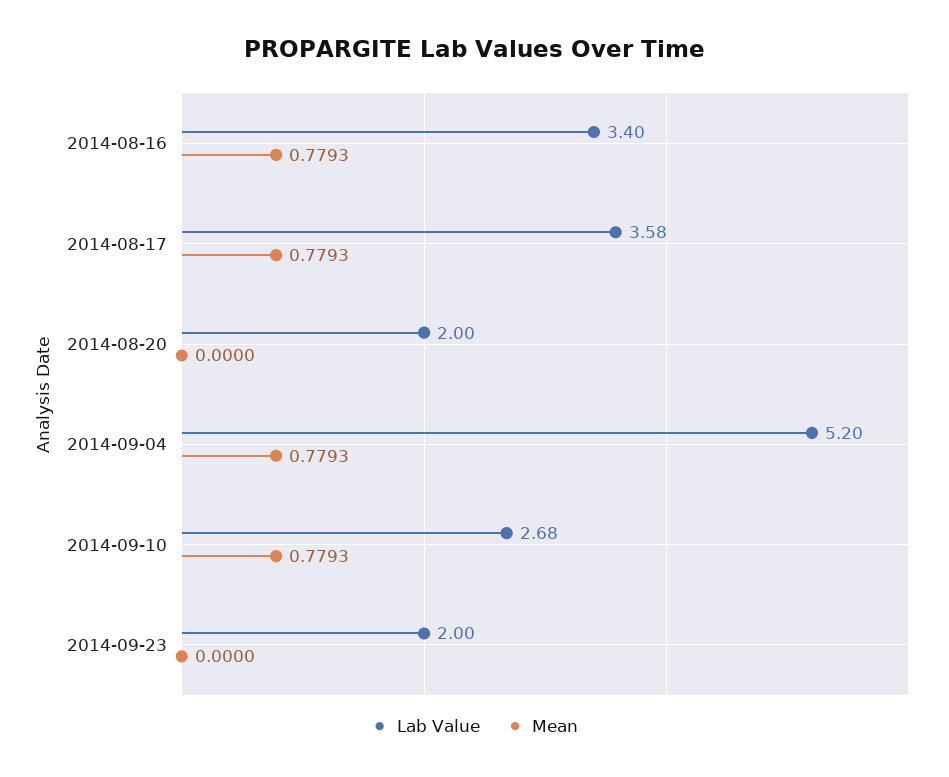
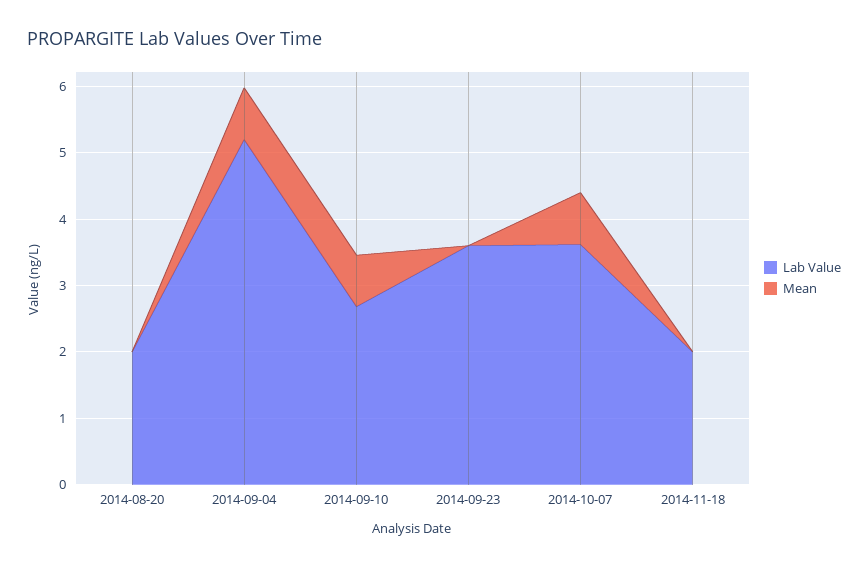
Lab Value, 2014-08-16: 3.4 -> none
Mean, 2014-08-16: 0.7793 -> none
Lab Value, 2014-08-17: 3.58 -> none
Mean, 2014-08-17: 0.7793 -> none
Lab Value, 2014-09-23: 2 -> 3.6
Lab Value, 2014-10-07: none -> 3.6
Mean, 2014-10-07: none -> 0.8
Lab Value, 2014-11-18: none -> 2
Mean, 2014-11-18: none -> 0

